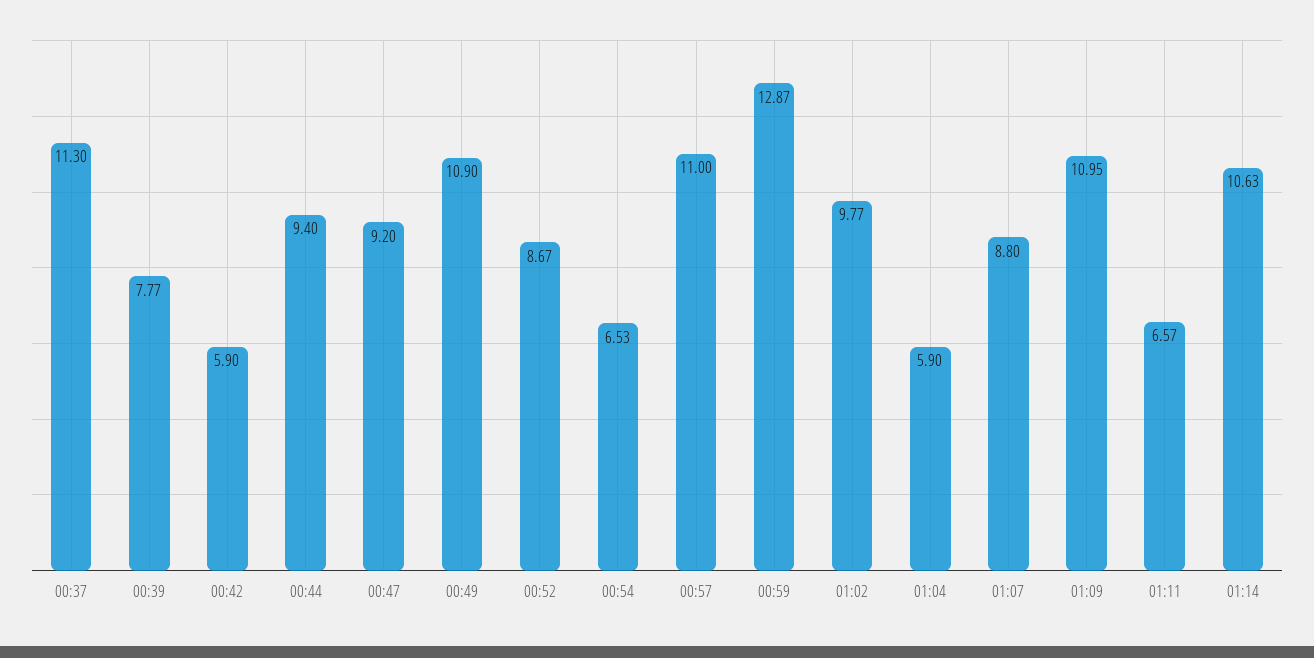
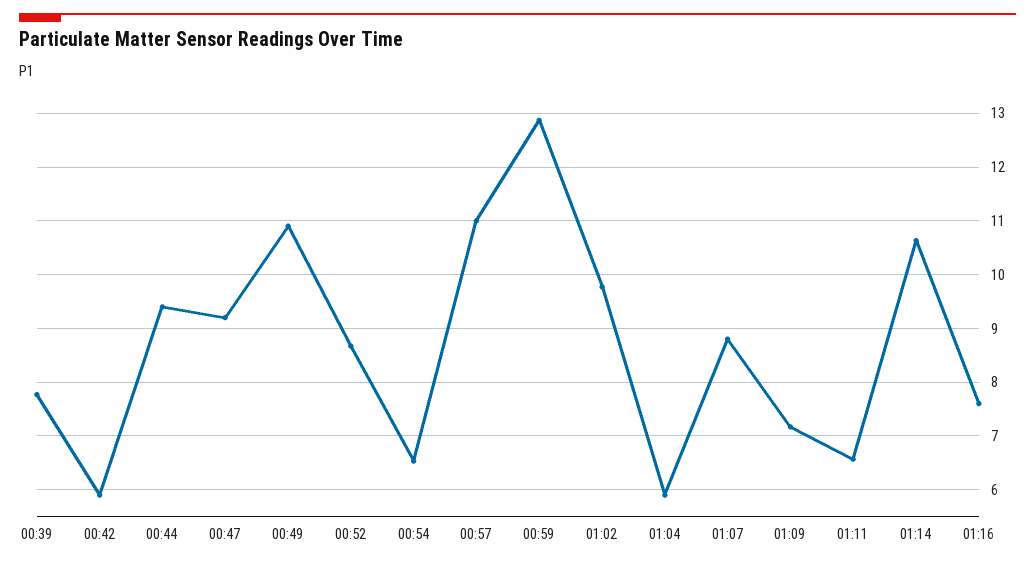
00:37: 11.3 -> none
01:09: 10.95 -> 7.2
01:16: none -> 7.6

